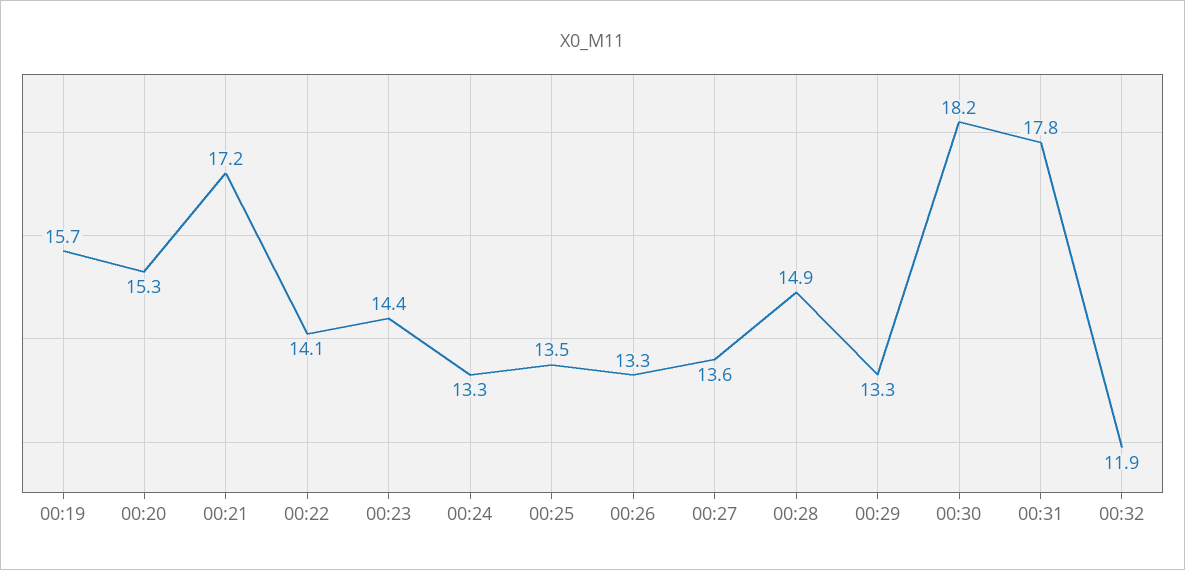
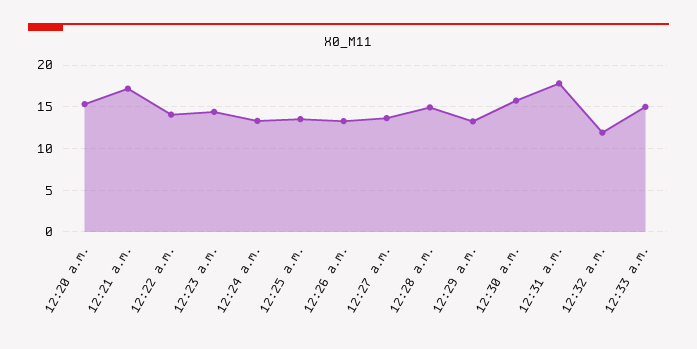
00:19: 15.7 -> none
00:30: 18.2 -> 16
12:33 a.m.: none -> 15

